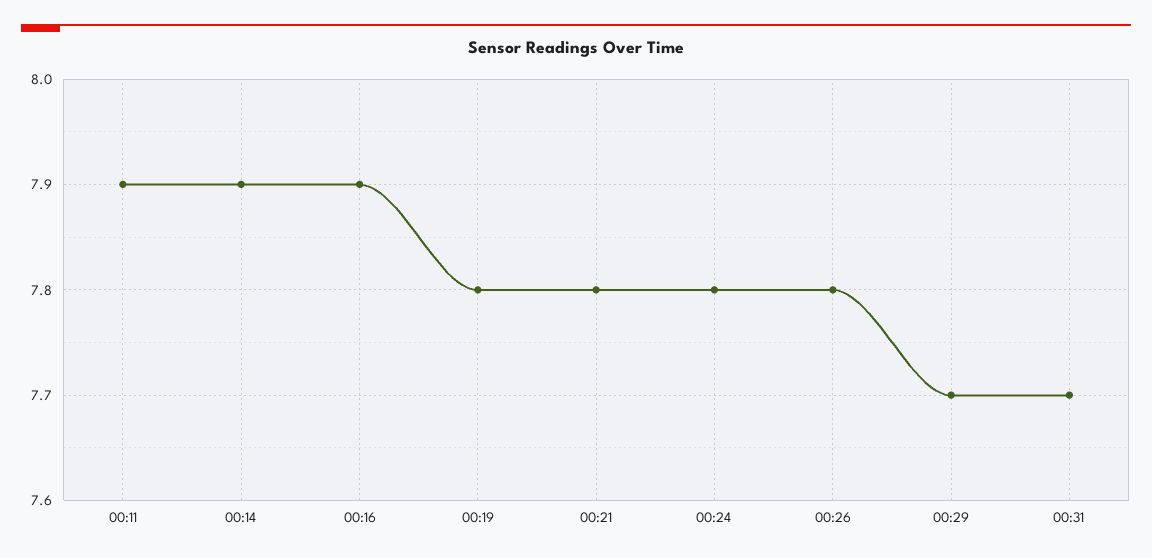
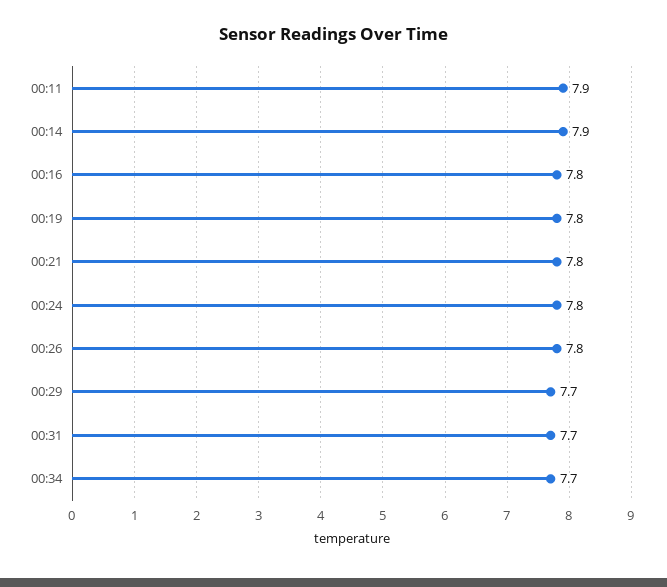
00:16: 7.9 -> 7.8
00:34: none -> 7.7

